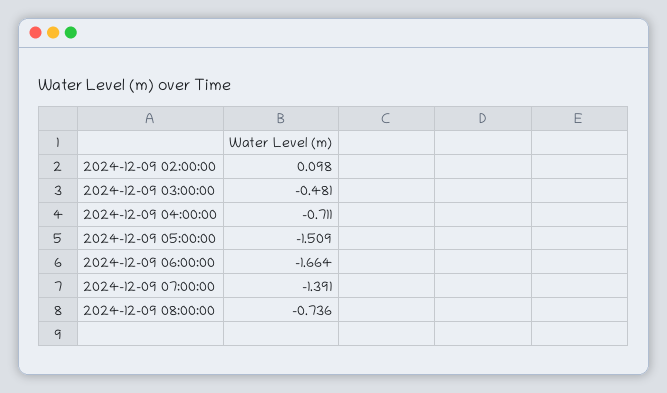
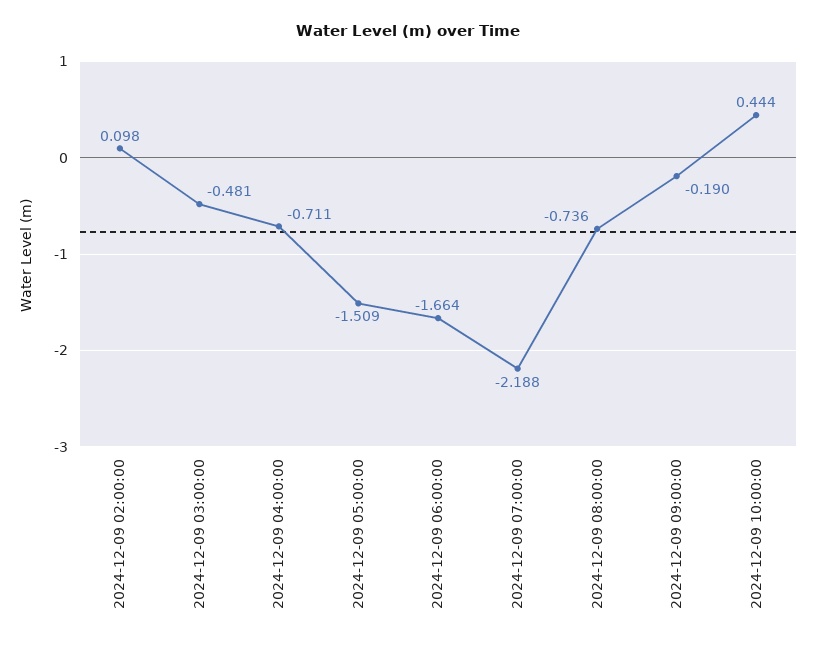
2024-12-09 07:00:00: -1.391 -> -2.188
2024-12-09 09:00:00: none -> -0.19
2024-12-09 10:00:00: none -> 0.444

